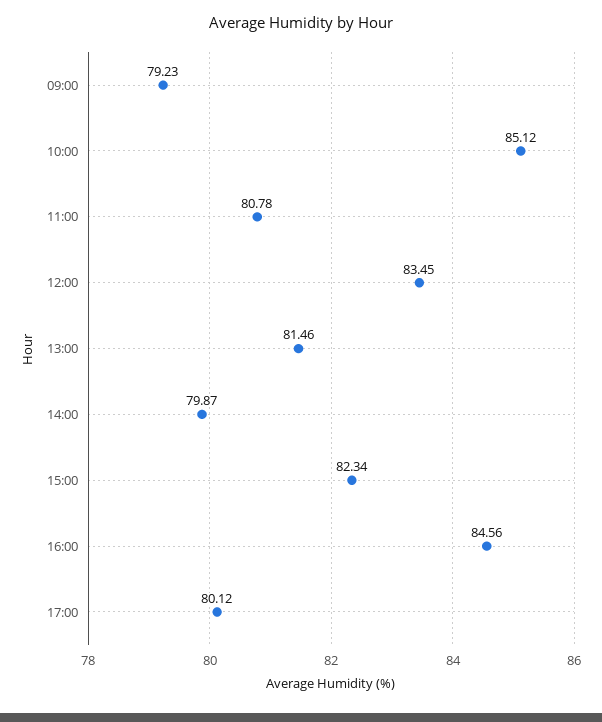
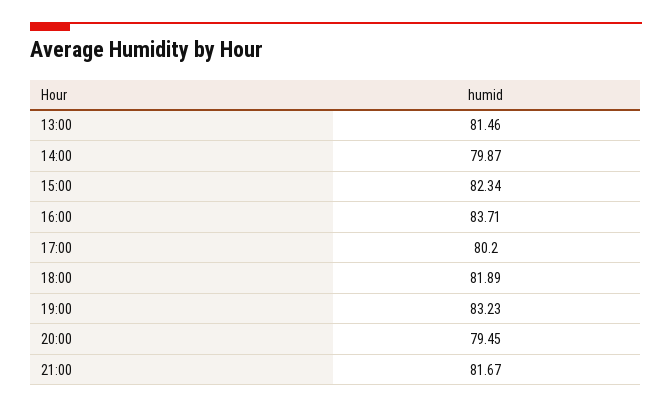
09:00: 79.23 -> none
10:00: 85.12 -> none
11:00: 80.78 -> none
12:00: 83.45 -> none
16:00: 84.56 -> 83.71
17:00: 80.12 -> 80.2
18:00: none -> 81.89
19:00: none -> 83.23
20:00: none -> 79.45
21:00: none -> 81.67

